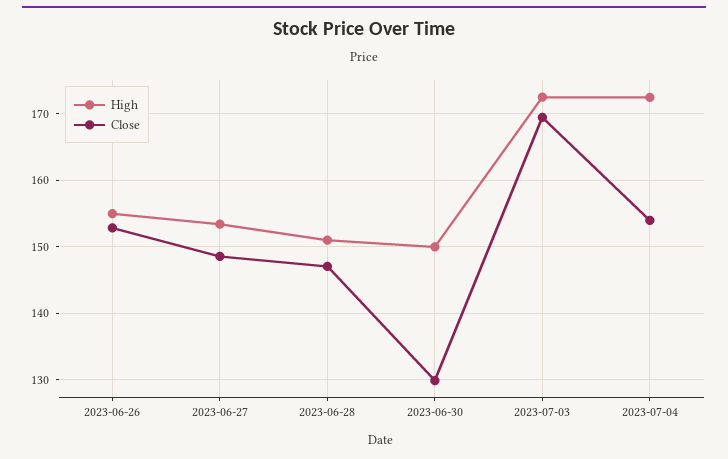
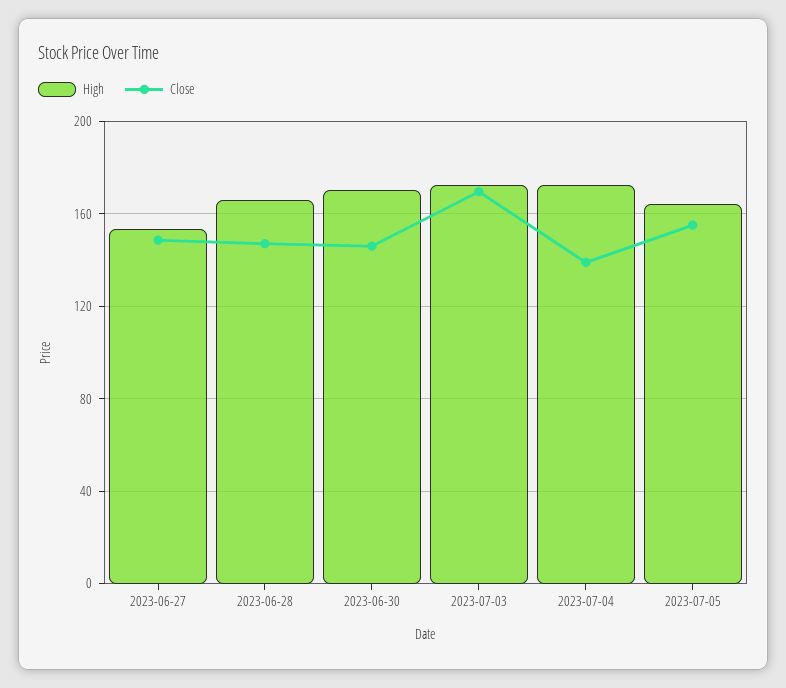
High, 2023-06-26: 155 -> none
Close, 2023-06-26: 153 -> none
High, 2023-06-28: 151 -> 165
High, 2023-06-30: 150 -> 170
Close, 2023-06-30: 130 -> 145
Close, 2023-07-04: 154 -> 140
High, 2023-07-05: none -> 165
Close, 2023-07-05: none -> 155

